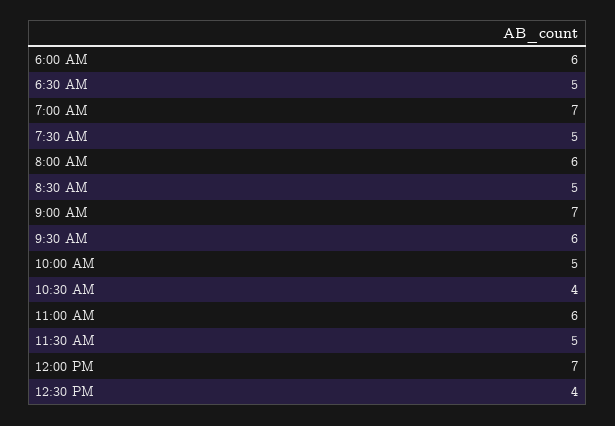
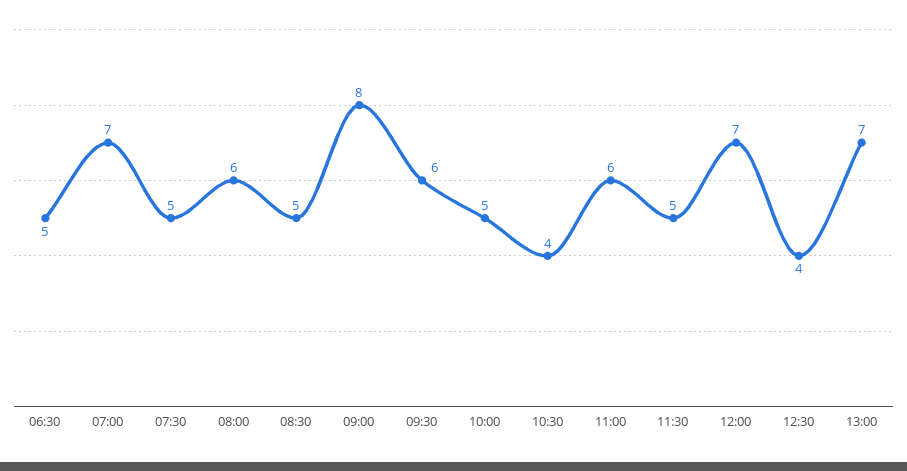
6:00 AM: 6 -> none
9:00 AM: 7 -> 8
13:00: none -> 7

